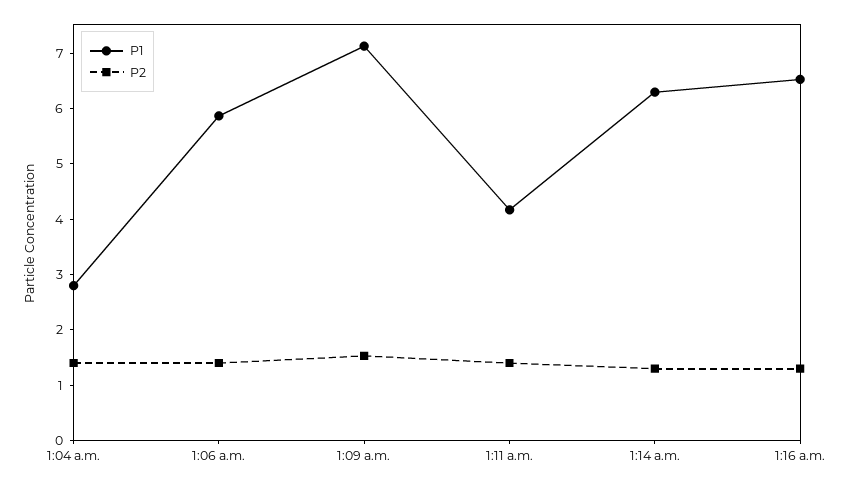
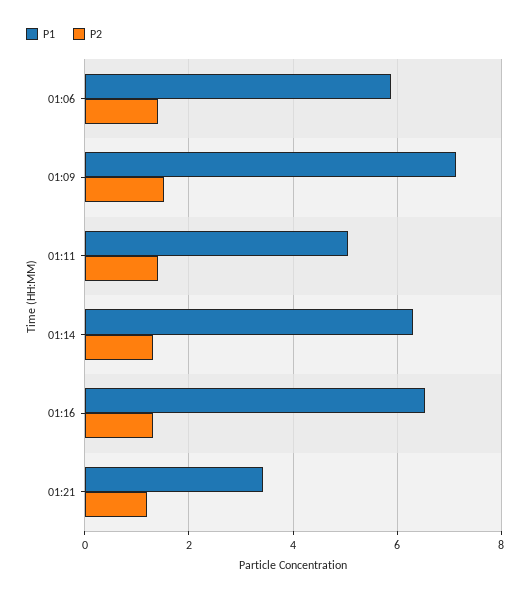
P1, 1:04 a.m.: 2.8 -> none
P2, 1:04 a.m.: 1.4 -> none
P1, 1:11 a.m.: 4.2 -> 5
P1, 01:21: none -> 3.4
P2, 01:21: none -> 1.2

